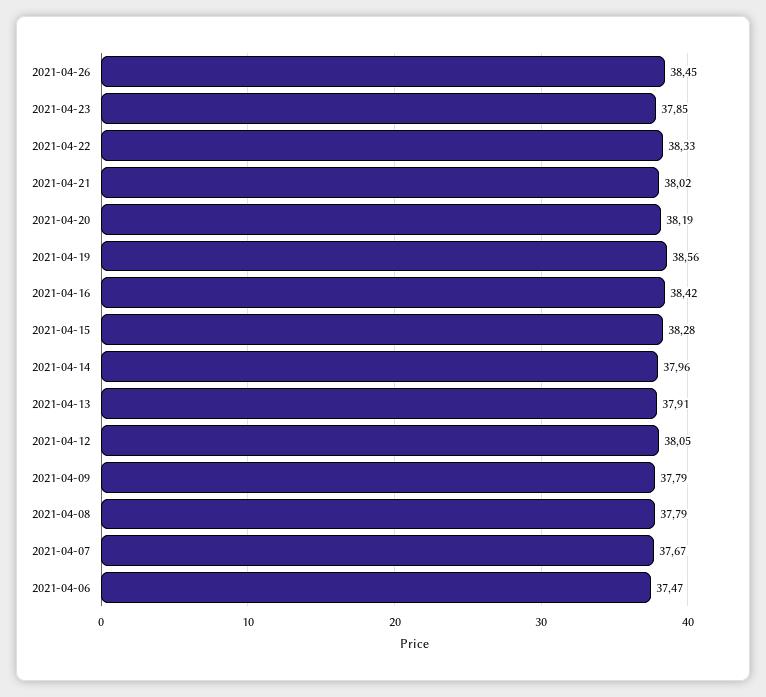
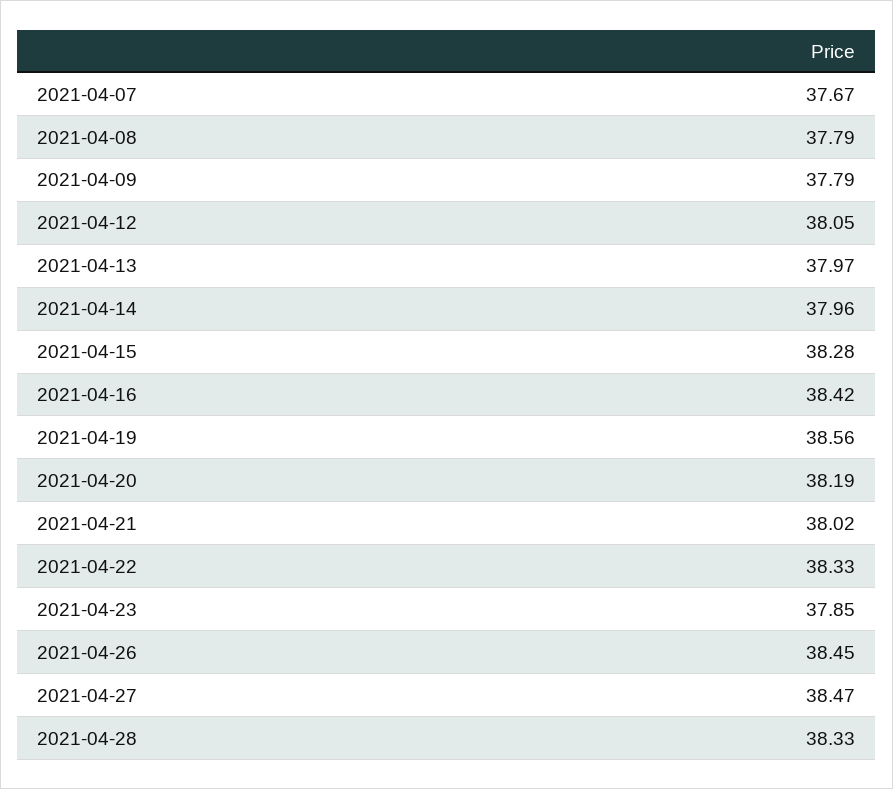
2021-04-13: 37.91 -> 37.97
2021-04-06: 37.47 -> none
2021-04-27: none -> 38.47
2021-04-28: none -> 38.33

